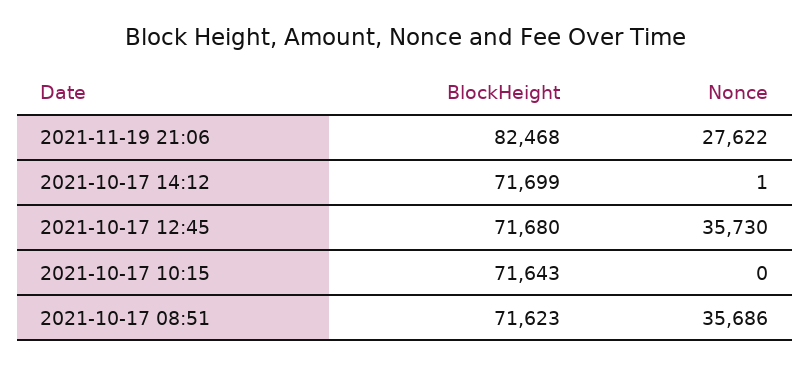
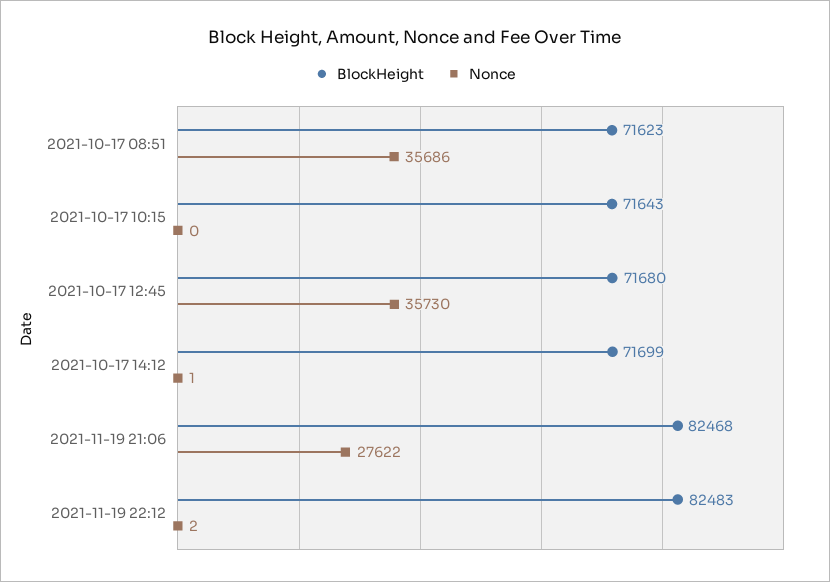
BlockHeight, 2021-11-19 22:12: none -> 82483
Nonce, 2021-11-19 22:12: none -> 2

